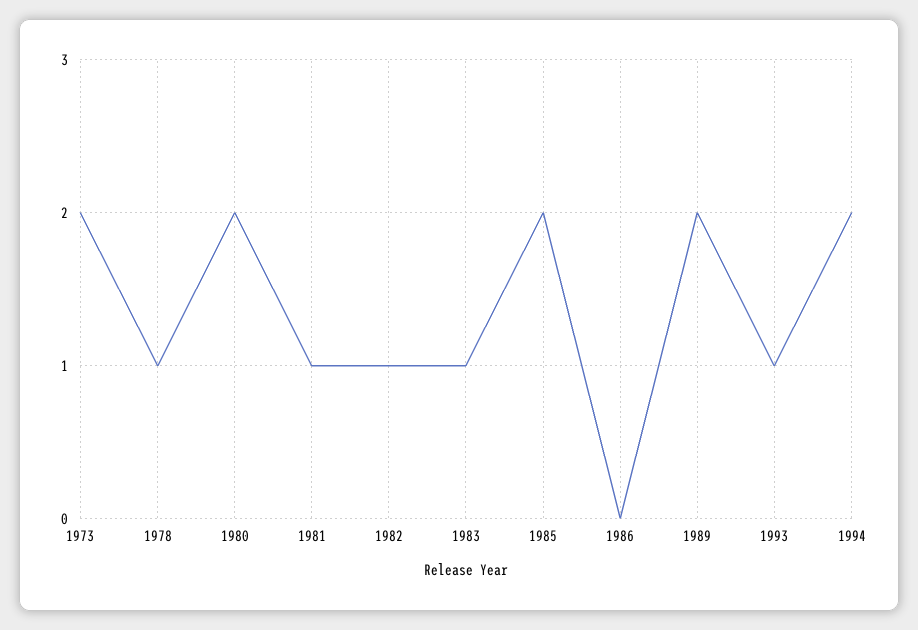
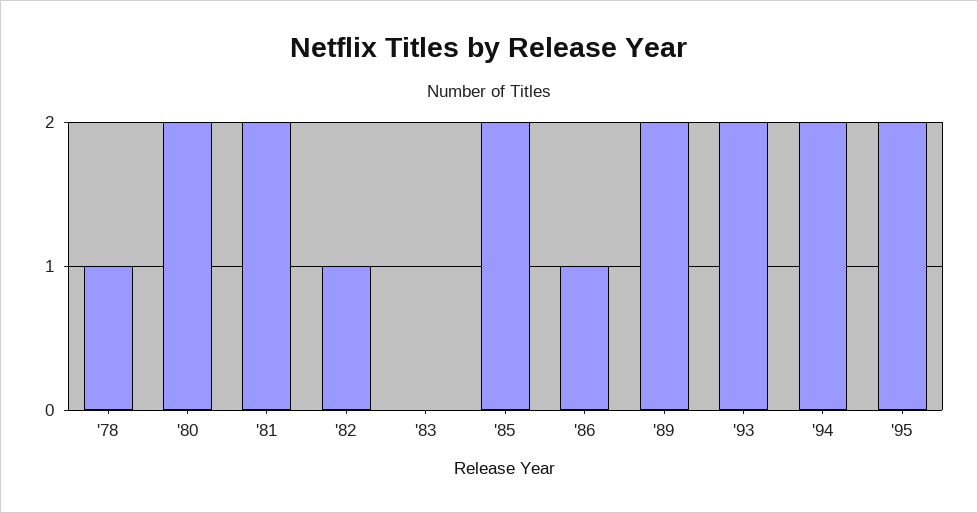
1973: 2 -> none
1981: 1 -> 2
1983: 1 -> 0
1986: 0 -> 1
1993: 1 -> 2
'95: none -> 2

